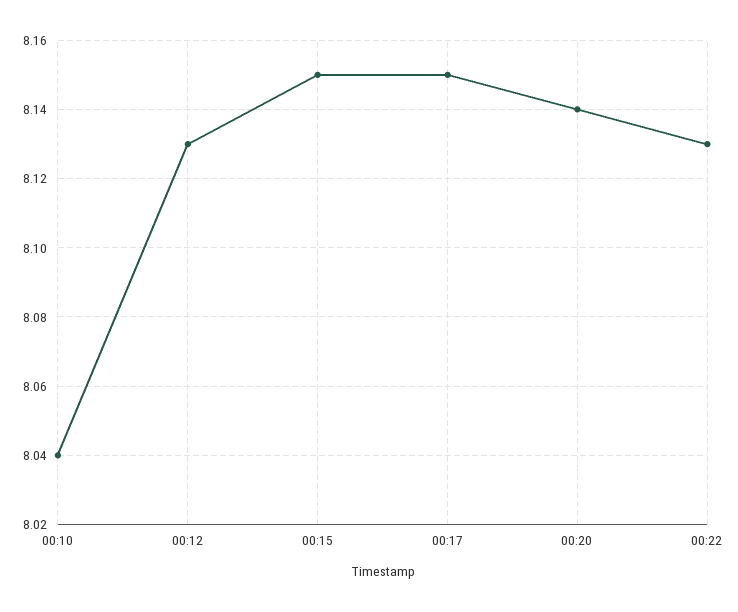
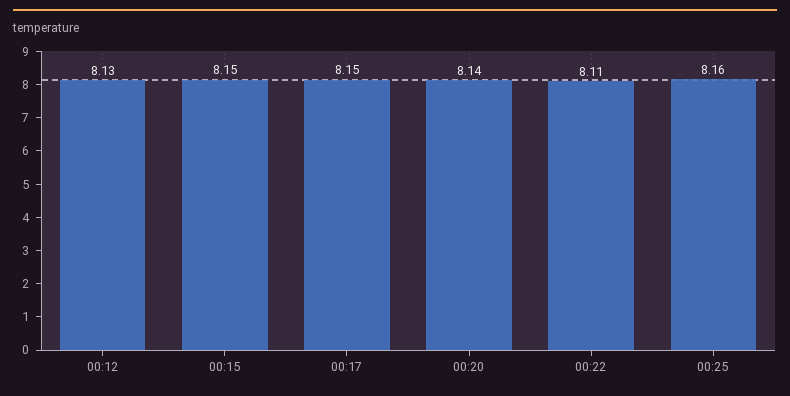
00:10: 8.04 -> none
00:22: 8.13 -> 8.11
00:25: none -> 8.16

